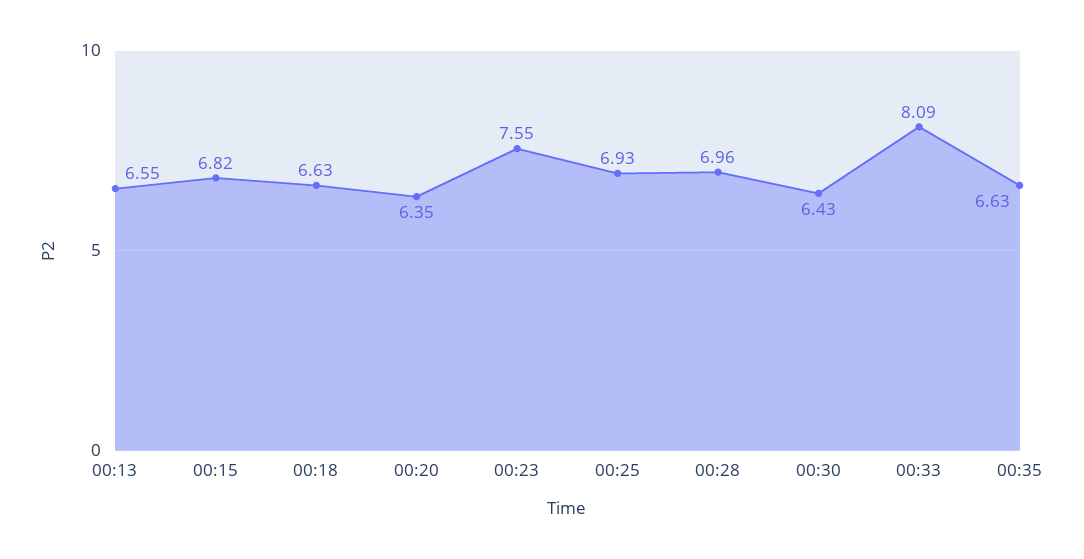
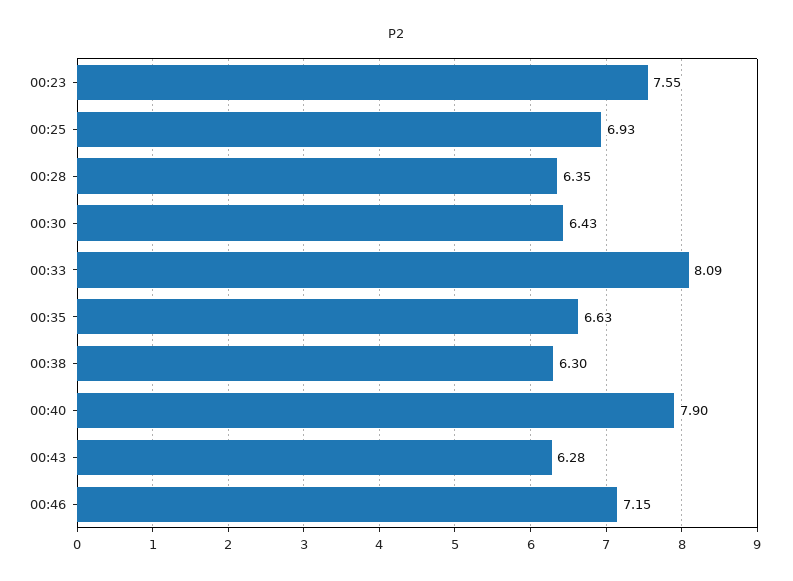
00:13: 6.55 -> none
00:15: 6.82 -> none
00:18: 6.63 -> none
00:20: 6.35 -> none
00:28: 6.96 -> 6.35
00:38: none -> 6.3
00:40: none -> 7.9
00:43: none -> 6.28
00:46: none -> 7.15

